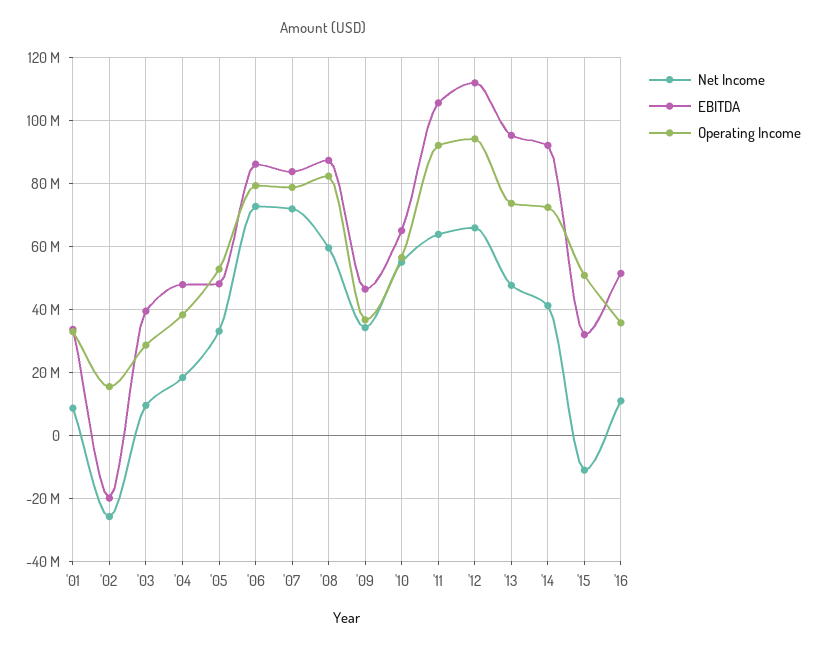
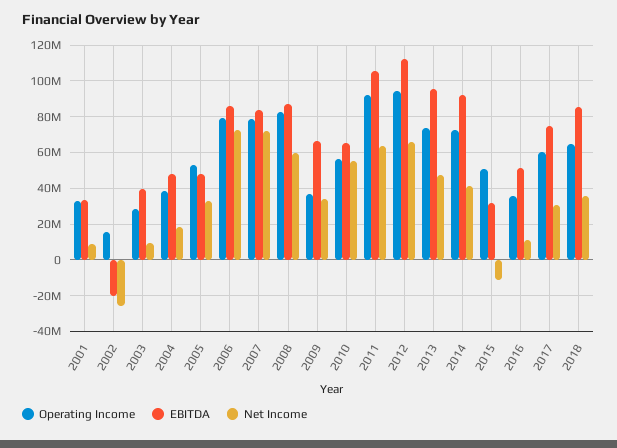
EBITDA, '09: 46000000 -> 65000000
Operating Income, 2017: none -> 60000000
EBITDA, 2017: none -> 75000000
Net Income, 2017: none -> 30000000
Operating Income, 2018: none -> 65000000
EBITDA, 2018: none -> 85000000
Net Income, 2018: none -> 35000000

